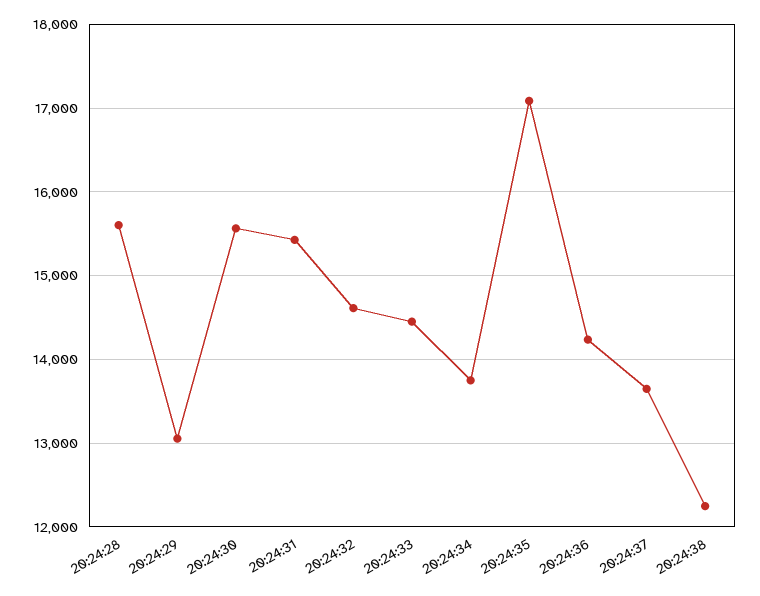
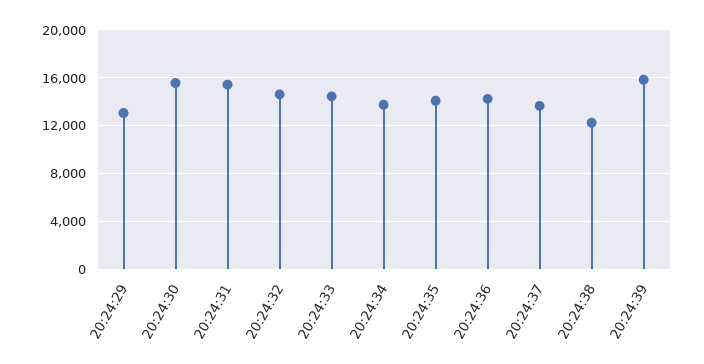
20:24:28: 15600 -> none
20:24:35: 17100 -> 14000
20:24:39: none -> 16000

